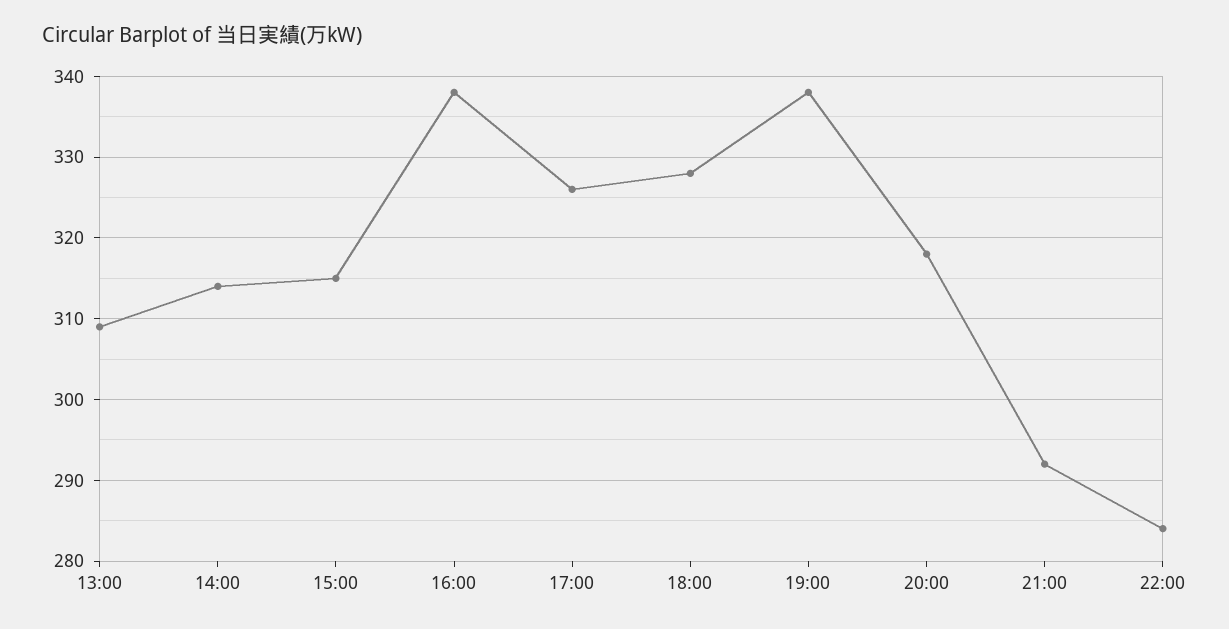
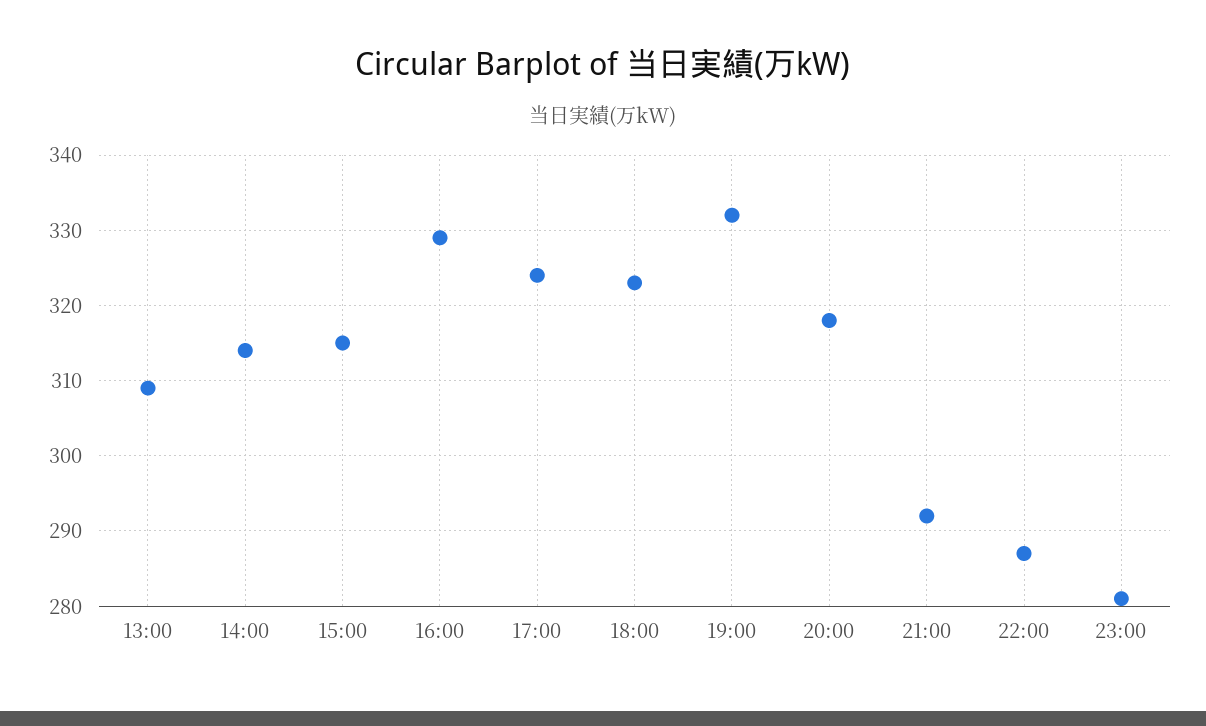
16:00: 338 -> 329
17:00: 326 -> 324
18:00: 328 -> 323
19:00: 338 -> 332
22:00: 284 -> 287
23:00: none -> 281

